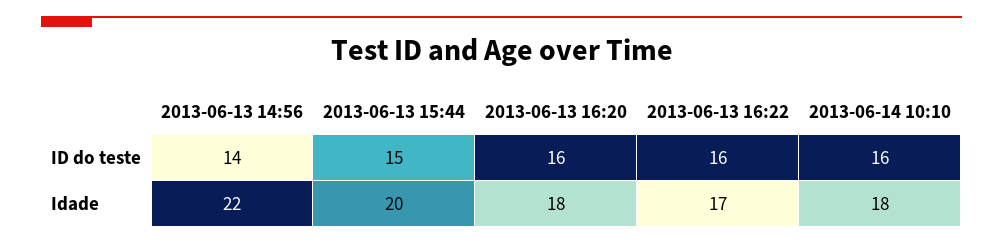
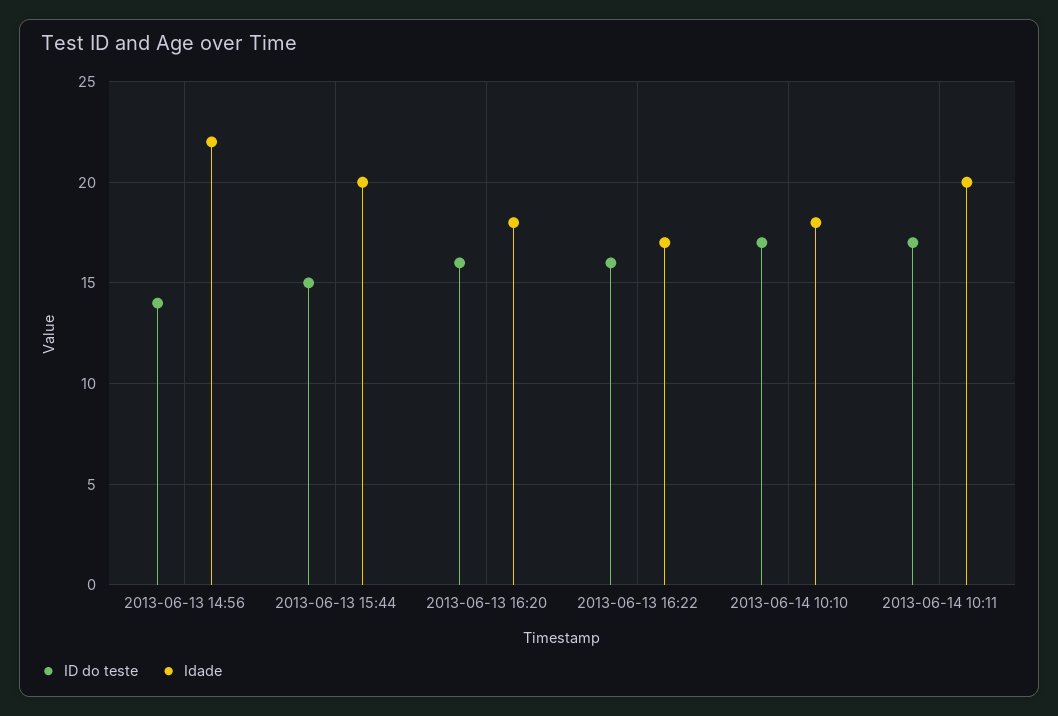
ID do teste, 2013-06-14 10:10: 16 -> 17
ID do teste, 2013-06-14 10:11: none -> 17
Idade, 2013-06-14 10:11: none -> 20

